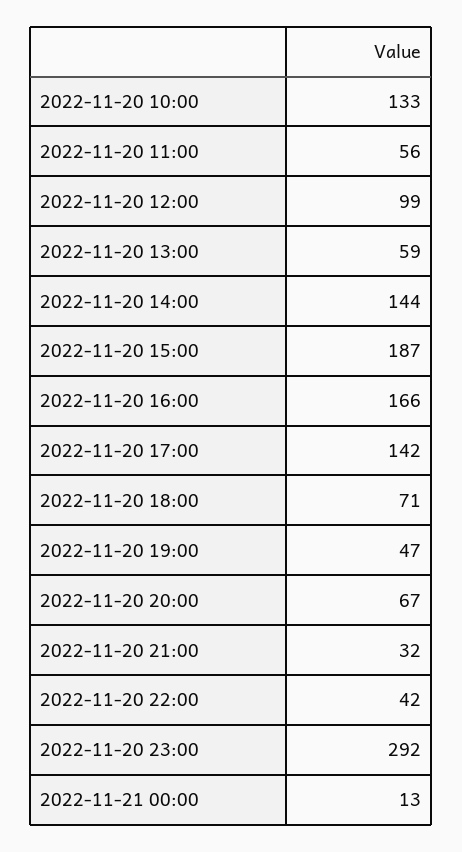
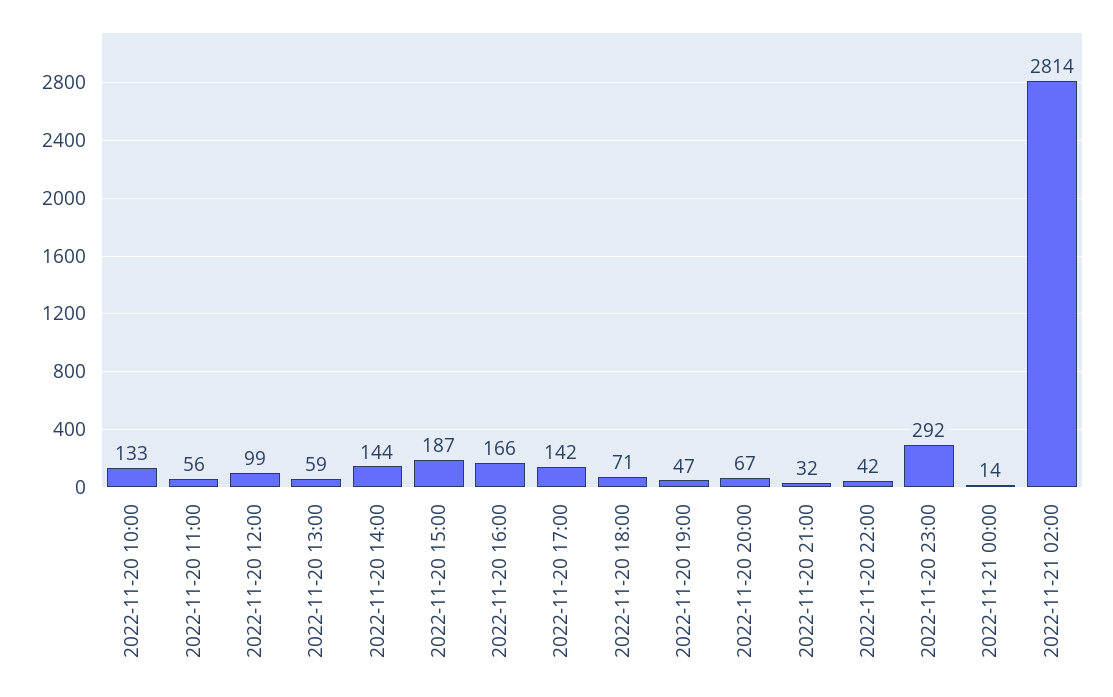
2022-11-21 00:00: 13 -> 14
2022-11-21 02:00: none -> 2814

